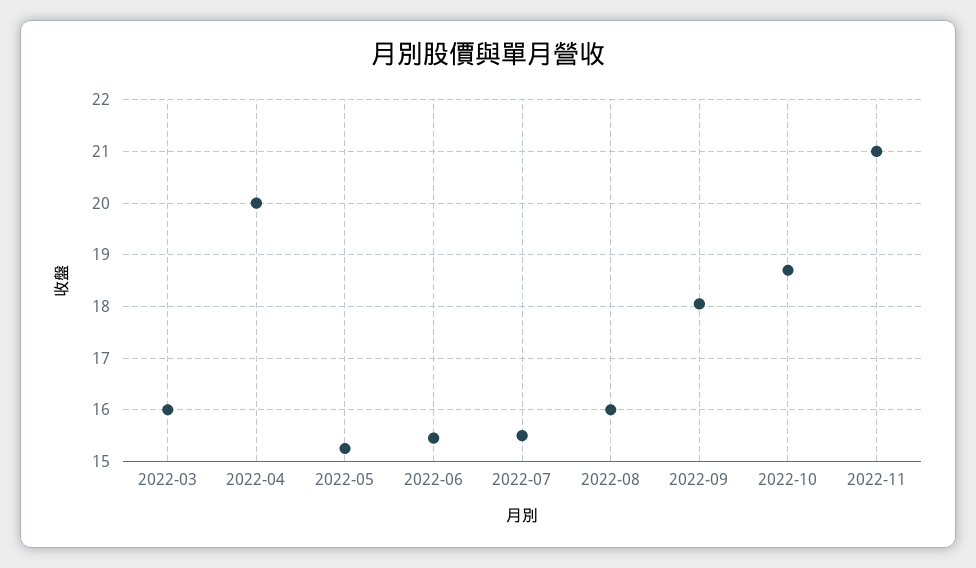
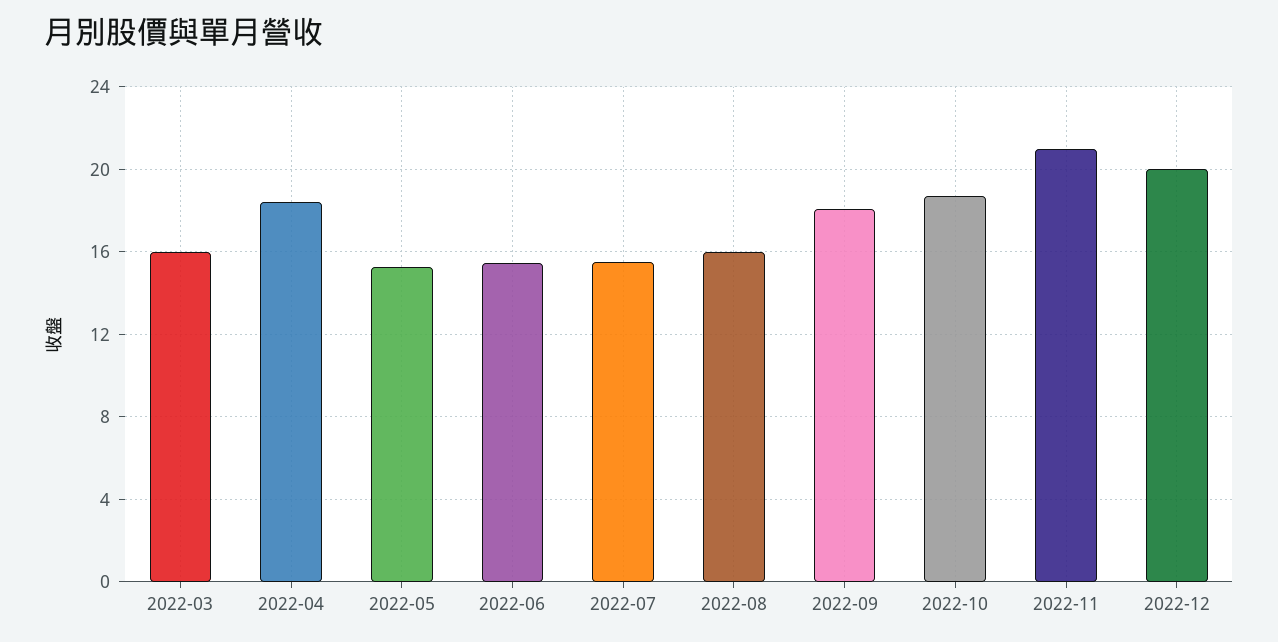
2022-04: 20 -> 18.5
2022-12: none -> 20

